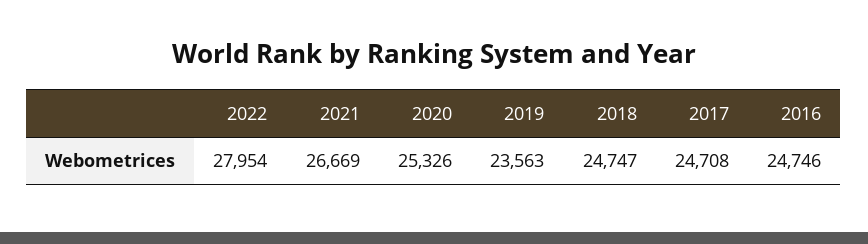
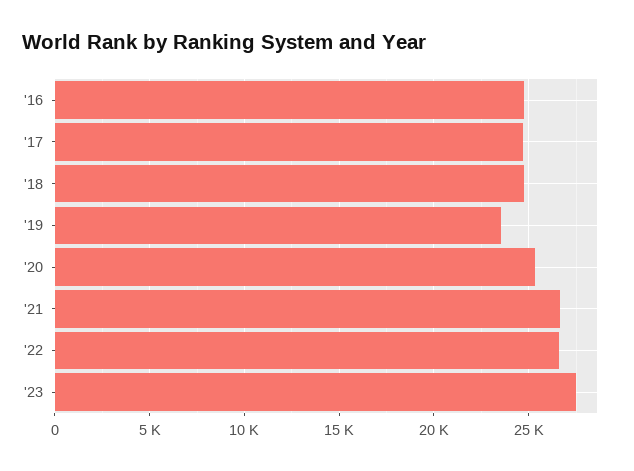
2022: 27954 -> 26500
'23: none -> 27500

